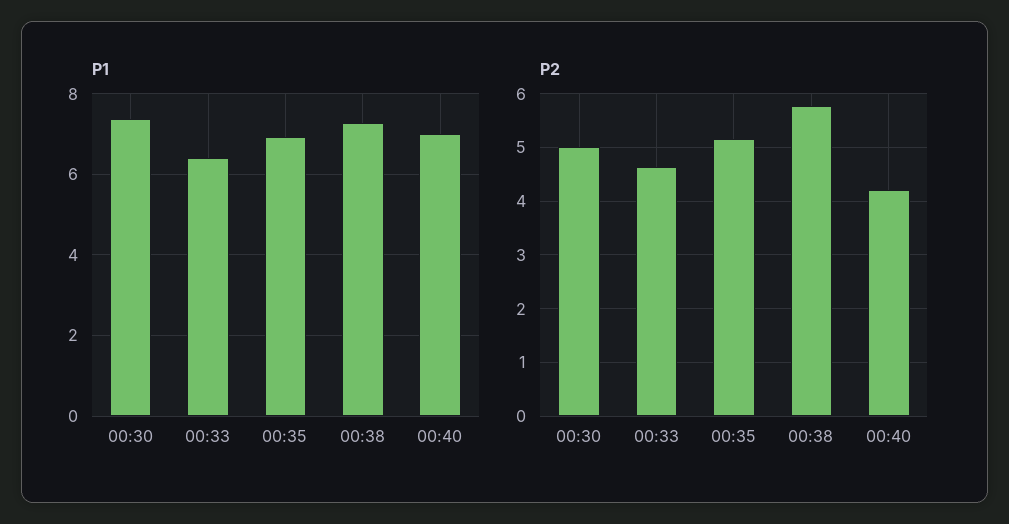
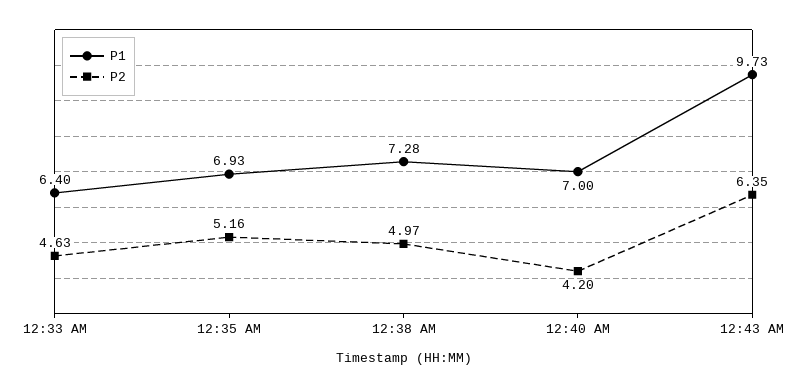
P1, 00:30: 7.4 -> none
P2, 00:30: 5 -> none
P2, 00:38: 5.8 -> 4.97
P1, 12:43 AM: none -> 9.73
P2, 12:43 AM: none -> 6.35

